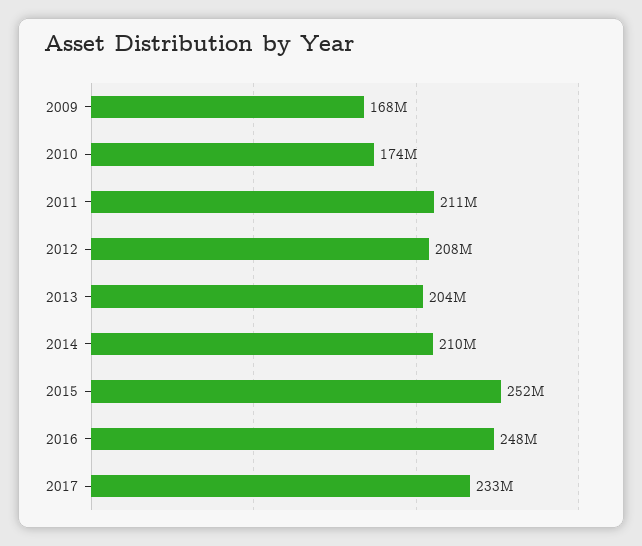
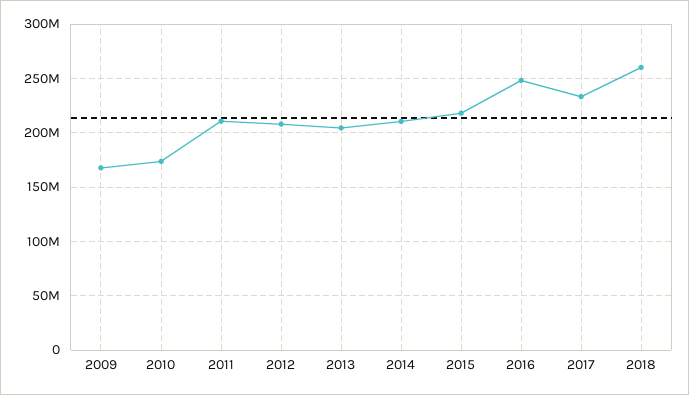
2015: 252000000 -> 220000000
2018: none -> 260000000

